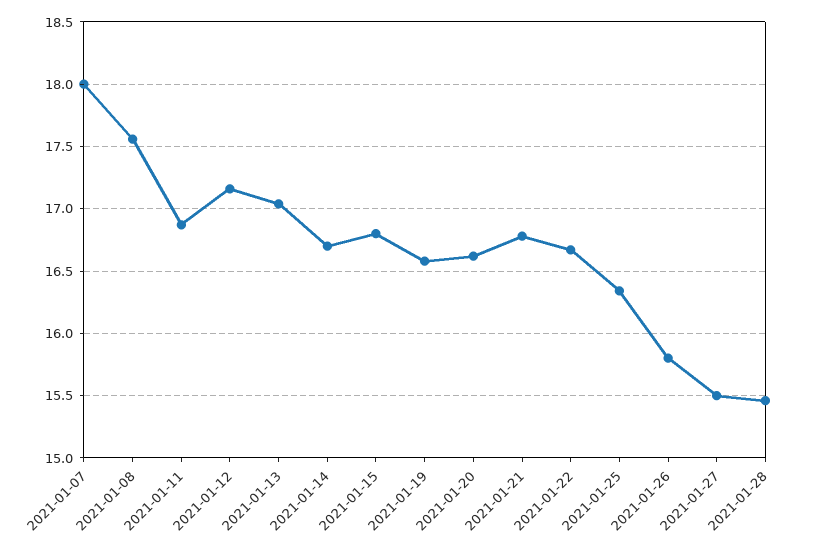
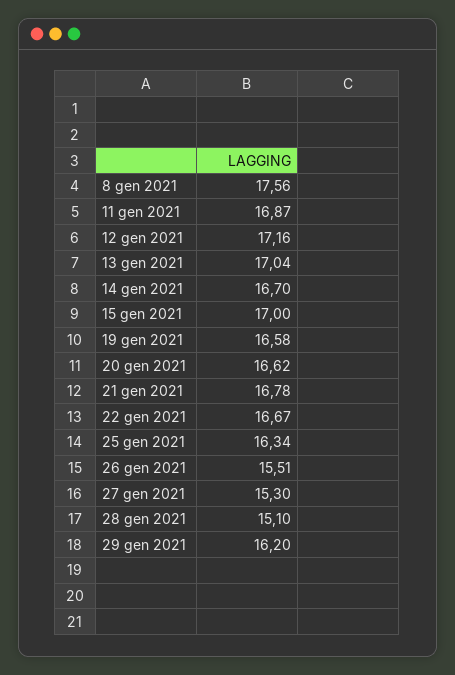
2021-01-07: 18 -> none
2021-01-15: 16.8 -> 17
2021-01-26: 15.8 -> 15.51
2021-01-27: 15.5 -> 15.3
2021-01-28: 15.45 -> 15.1
29 gen 2021: none -> 16.2

